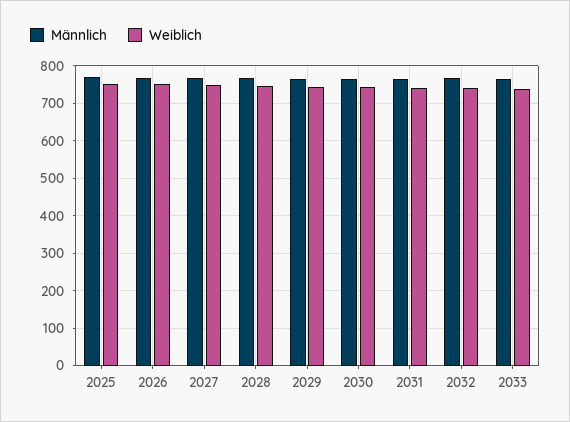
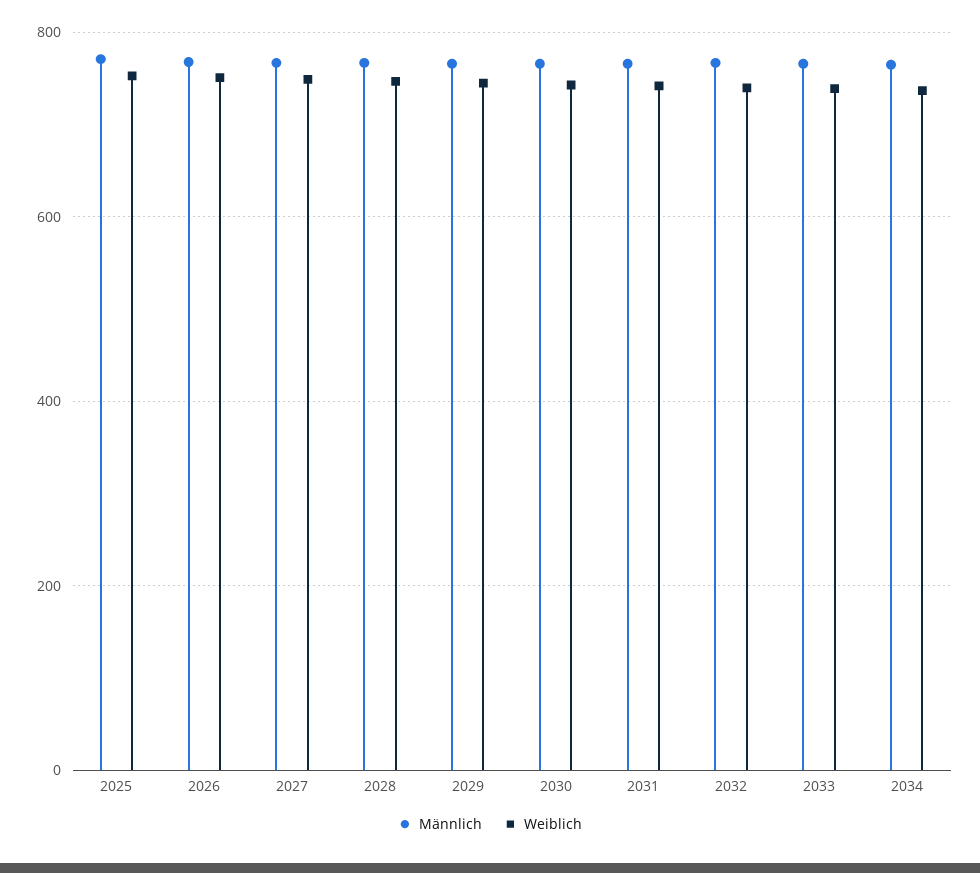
Männlich, 2034: none -> 760
Weiblich, 2034: none -> 740

